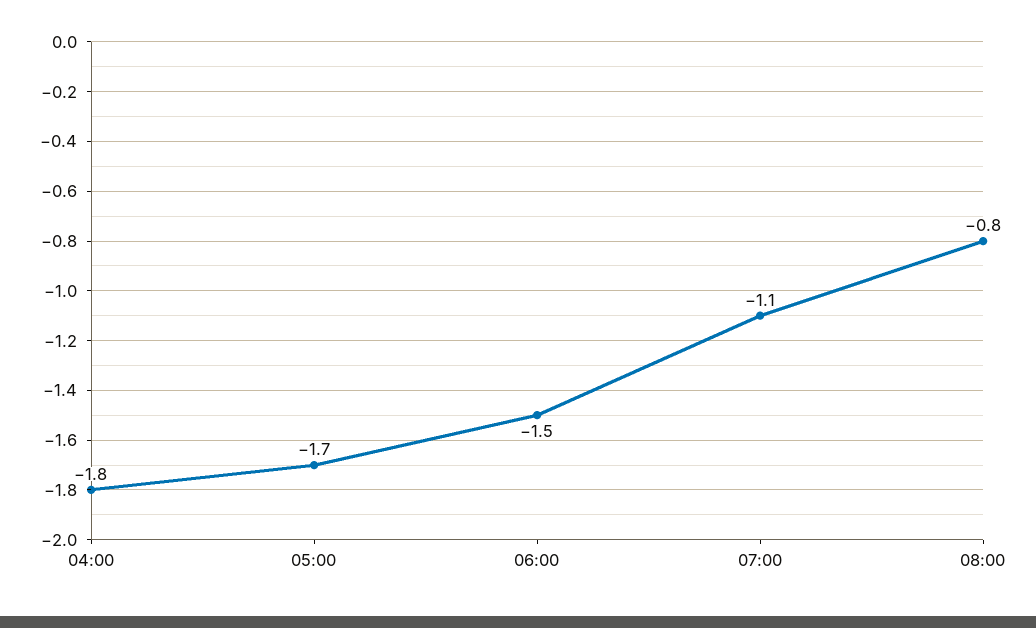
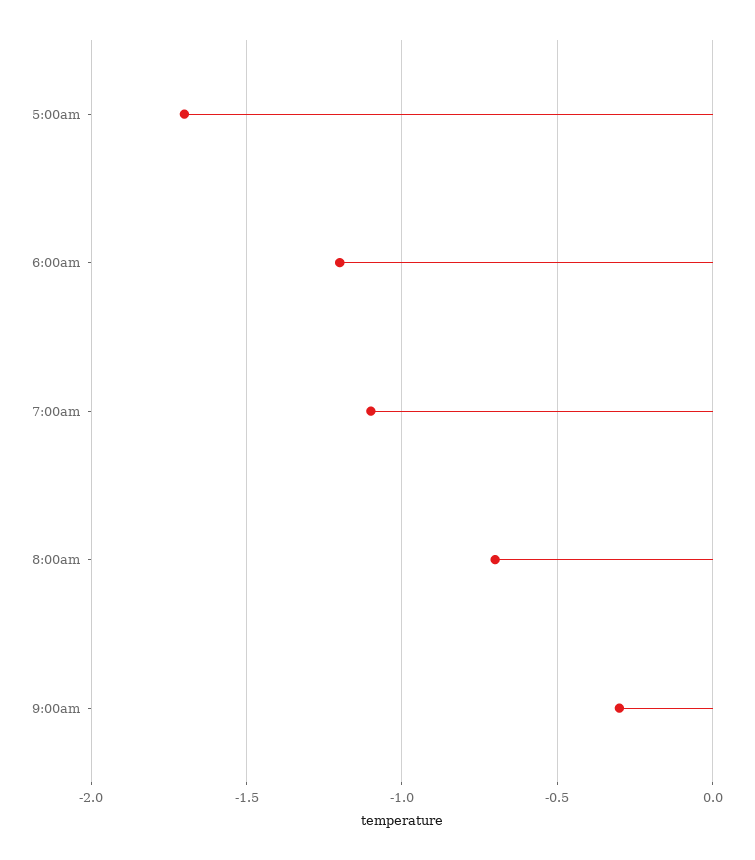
04:00: -1.8 -> none
06:00: -1.5 -> -1.2
08:00: -0.8 -> -0.7
9:00am: none -> -0.3

